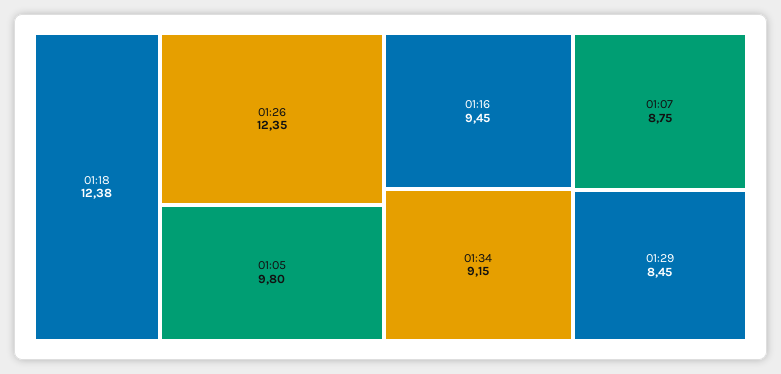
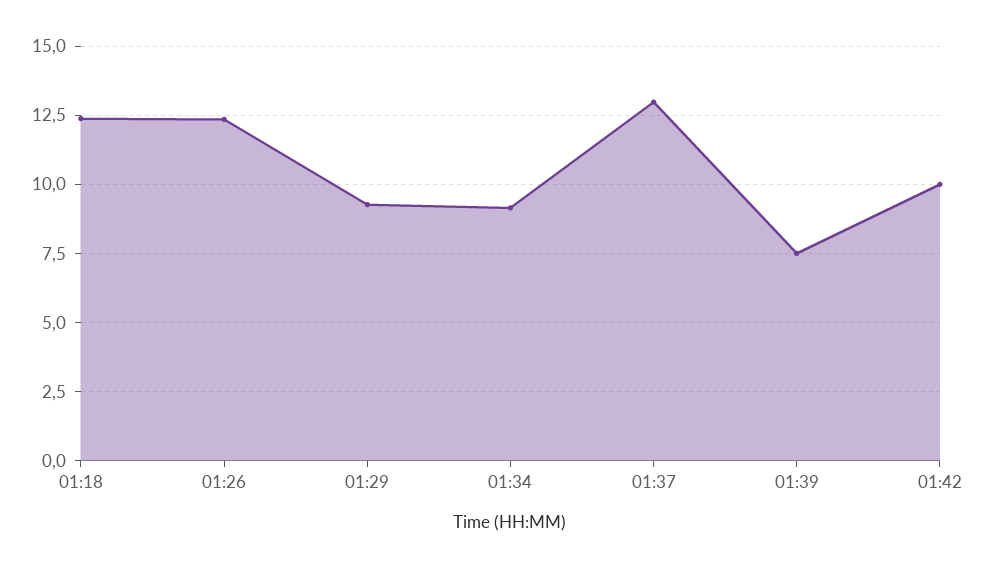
01:05: 9.8 -> none
01:16: 9.45 -> none
01:07: 8.75 -> none
01:29: 8.45 -> 9.25
01:37: none -> 13
01:39: none -> 7.5
01:42: none -> 10

